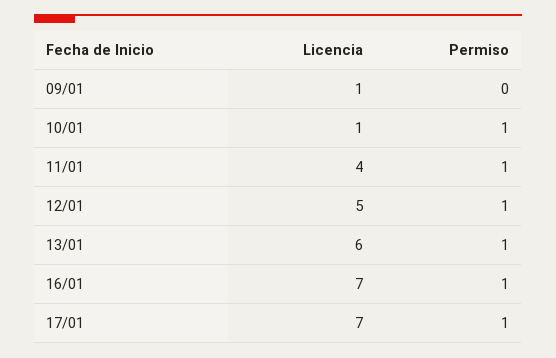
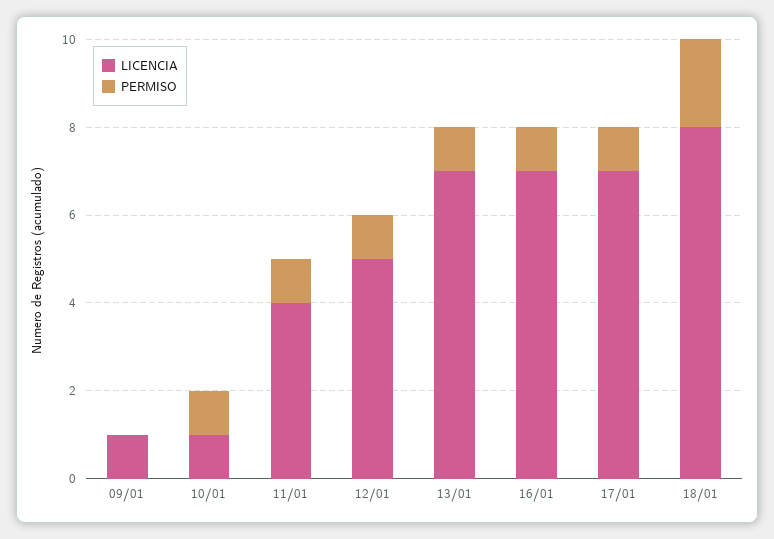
Licencia, 13/01: 6 -> 7
Licencia, 18/01: none -> 8
Permiso, 18/01: none -> 2

